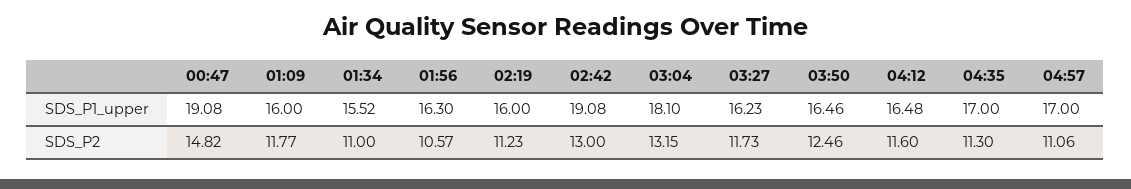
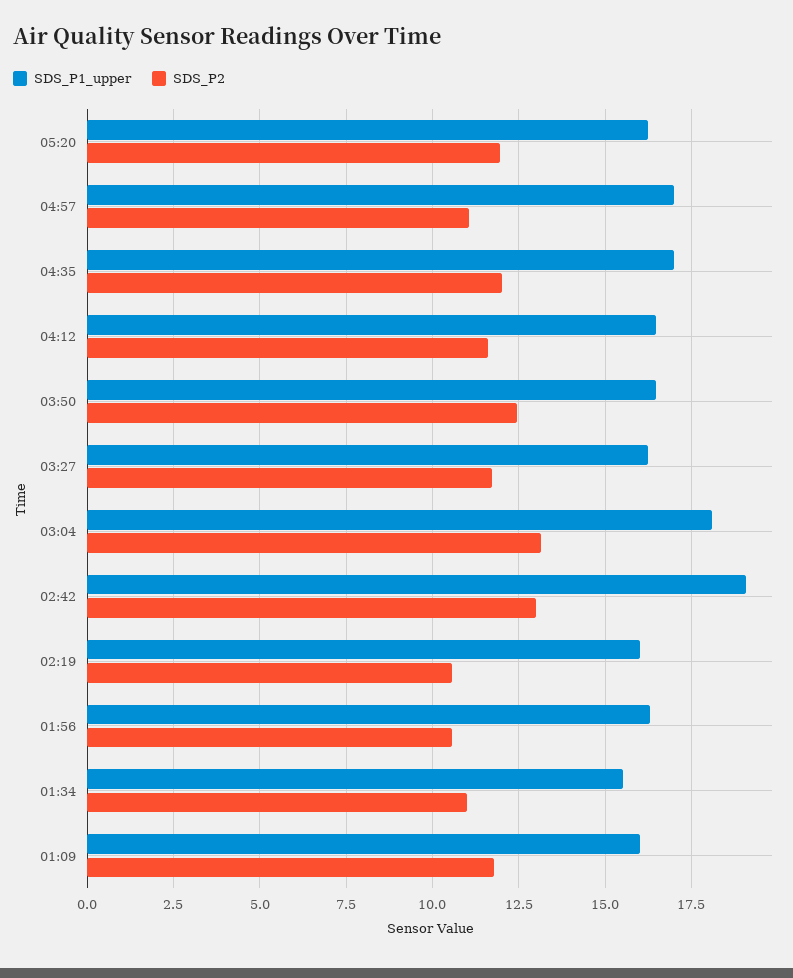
SDS_P1_upper, 00:47: 19.08 -> none
SDS_P2, 00:47: 14.82 -> none
SDS_P2, 02:19: 11.23 -> 10.5
SDS_P2, 04:35: 11.3 -> 12
SDS_P1_upper, 05:20: none -> 16.25
SDS_P2, 05:20: none -> 12

